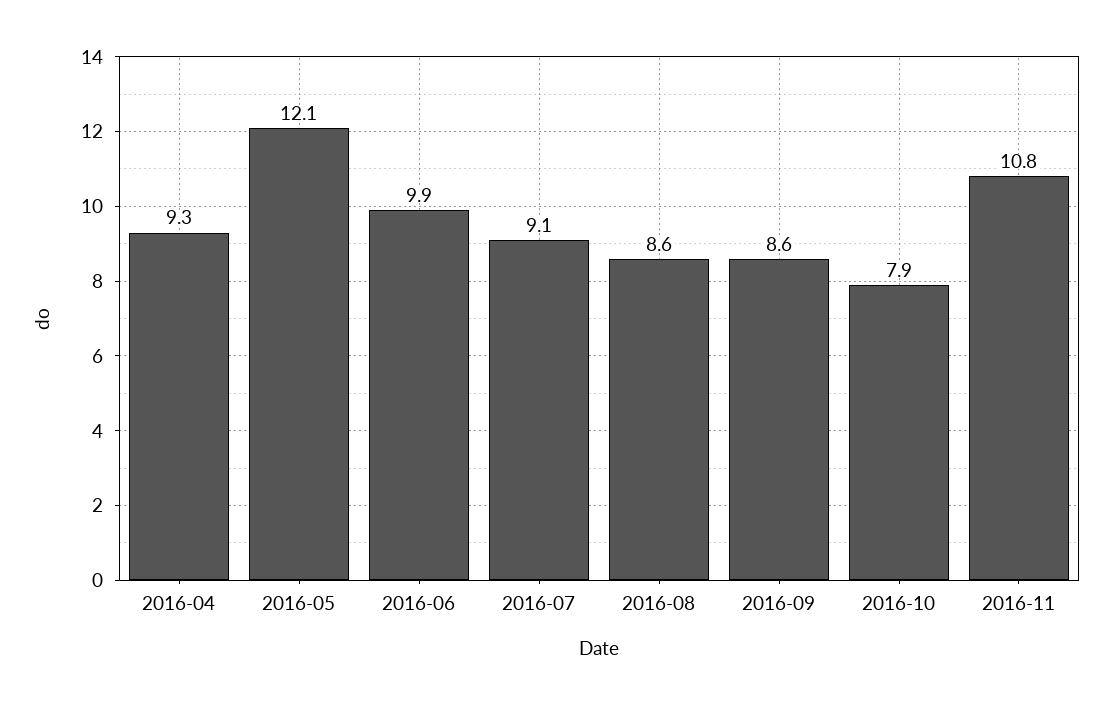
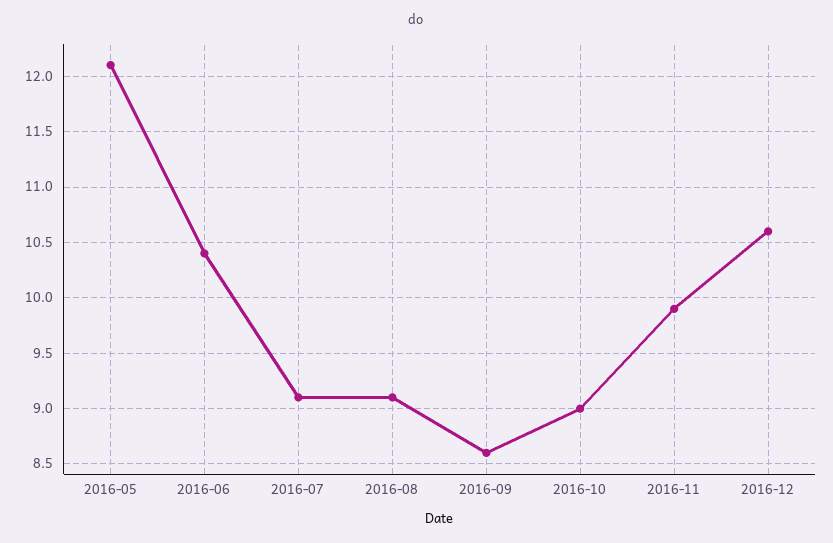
2016-04: 9.3 -> none
2016-06: 9.9 -> 10.4
2016-08: 8.6 -> 9.1
2016-10: 7.9 -> 9
2016-11: 10.8 -> 9.9
2016-12: none -> 10.6

